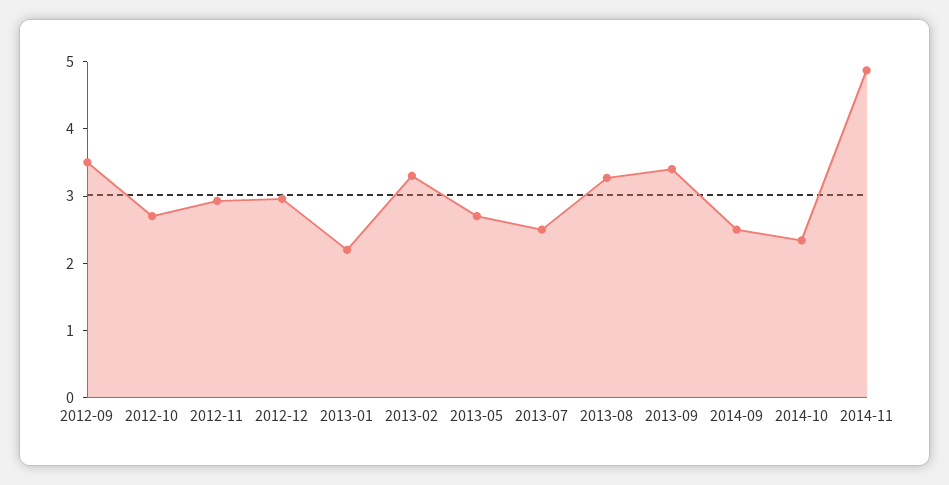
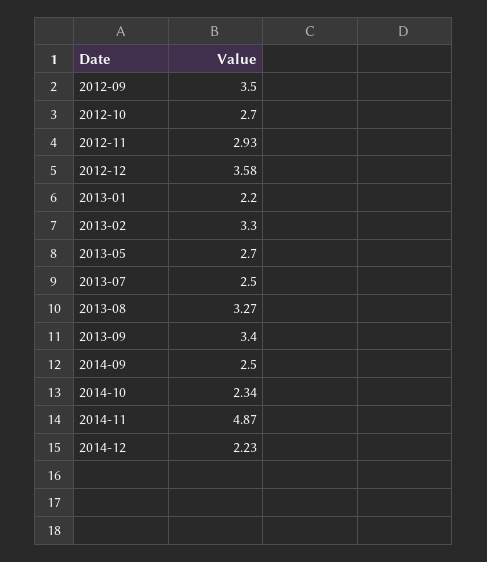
2012-12: 3 -> 3.58
2014-12: none -> 2.23

